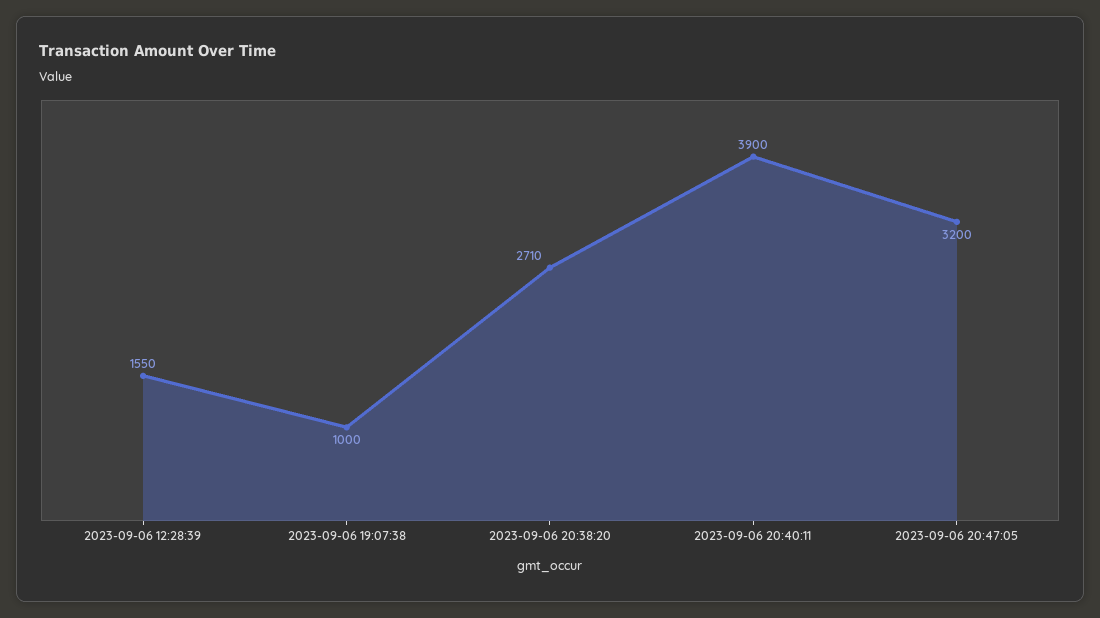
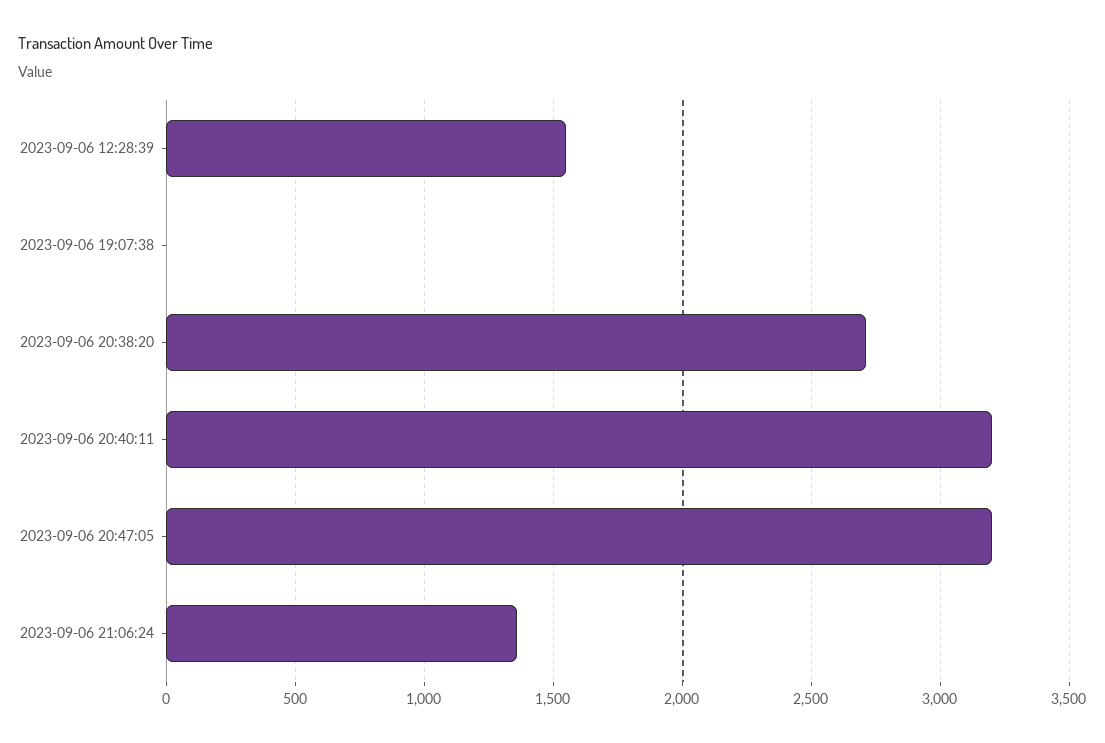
2023-09-06 19:07:38: 1000 -> 0
2023-09-06 20:40:11: 3900 -> 3200
2023-09-06 21:06:24: none -> 1350

